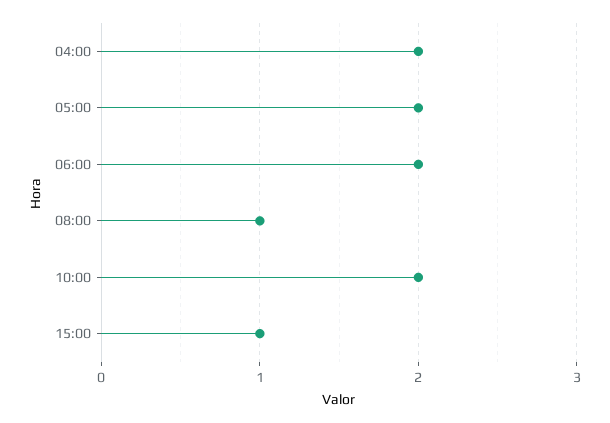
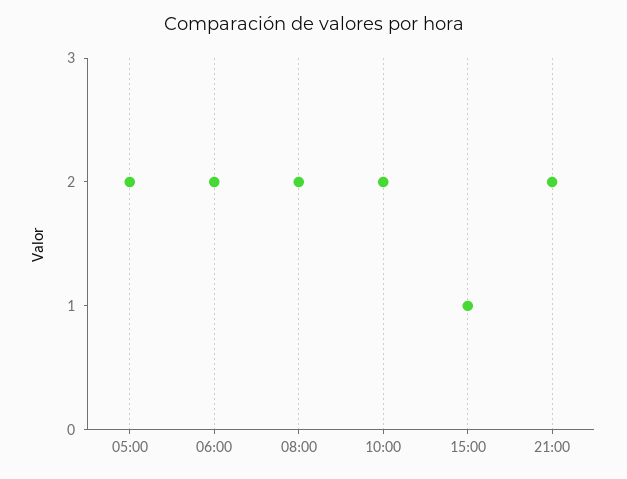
04:00: 2 -> none
08:00: 1 -> 2
21:00: none -> 2

